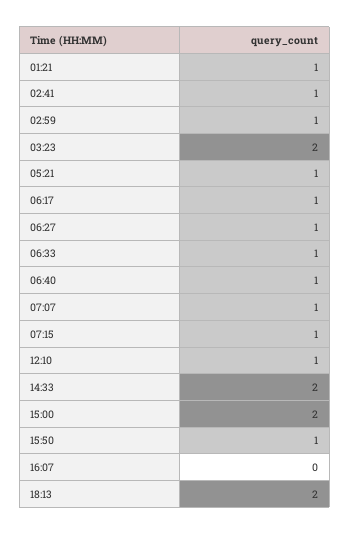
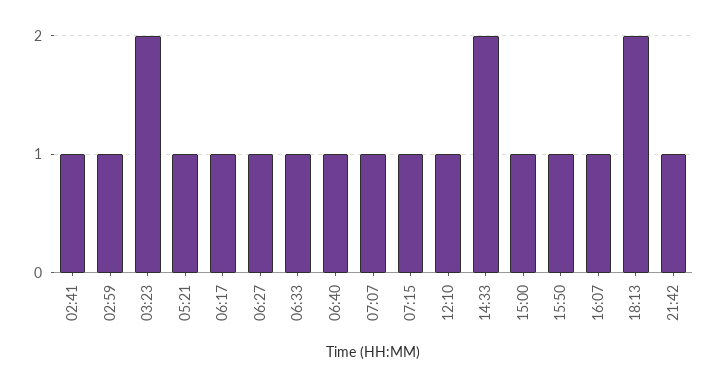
01:21: 1 -> none
15:00: 2 -> 1
16:07: 0 -> 1
21:42: none -> 1

